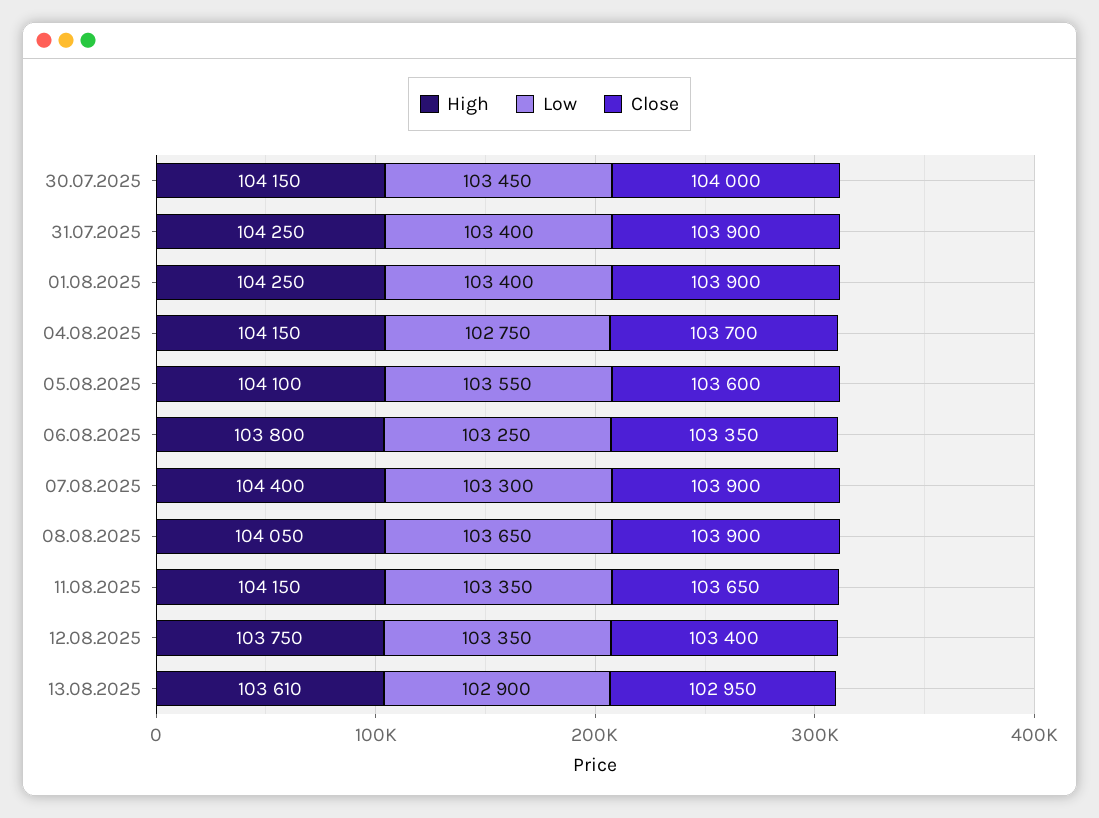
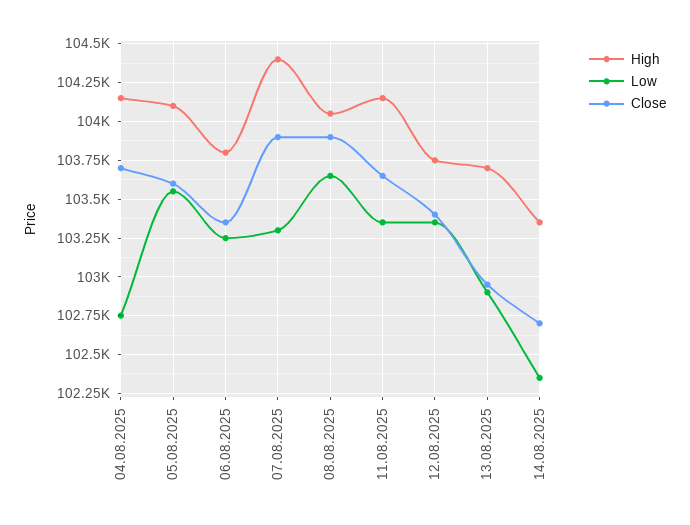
High, 30.07.2025: 104150 -> none
Low, 30.07.2025: 103450 -> none
Close, 30.07.2025: 104000 -> none
High, 31.07.2025: 104250 -> none
Low, 31.07.2025: 103400 -> none
Close, 31.07.2025: 103900 -> none
High, 01.08.2025: 104250 -> none
Low, 01.08.2025: 103400 -> none
Close, 01.08.2025: 103900 -> none
High, 13.08.2025: 103610 -> 103700
High, 14.08.2025: none -> 103350
Low, 14.08.2025: none -> 102350
Close, 14.08.2025: none -> 102700

